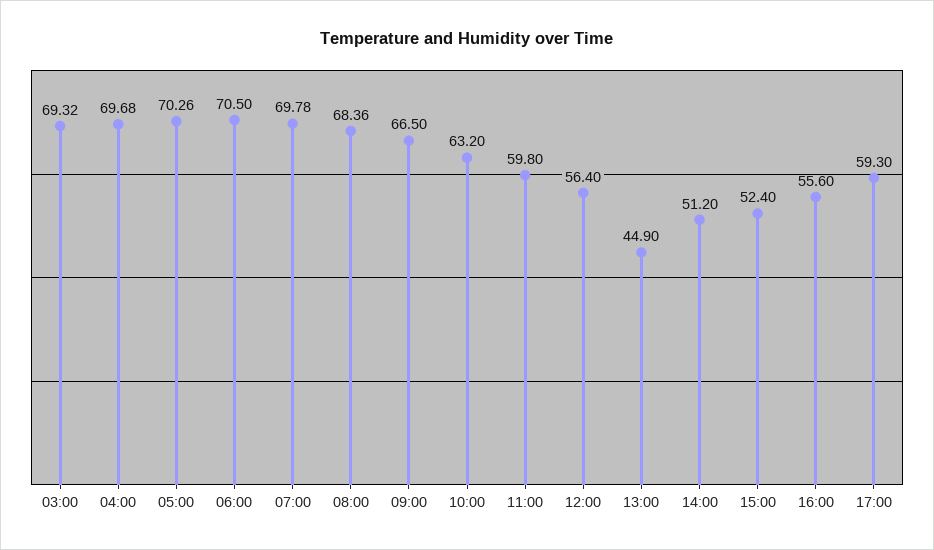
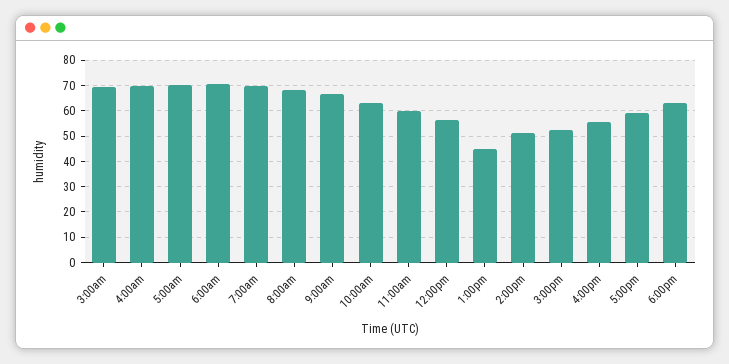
6:00pm: none -> 62.5

